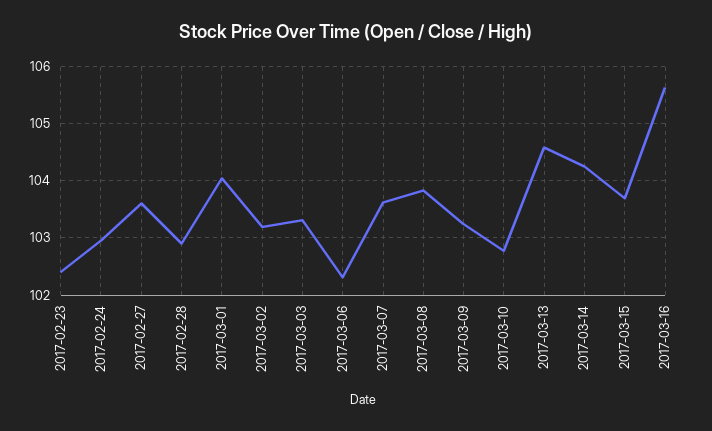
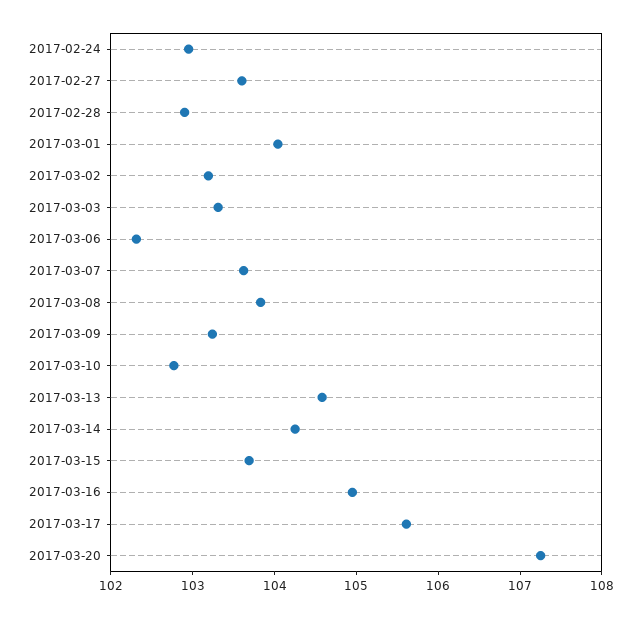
2017-02-23: 102.4 -> none
2017-03-16: 105.6 -> 105
2017-03-17: none -> 105.6
2017-03-20: none -> 107.2

